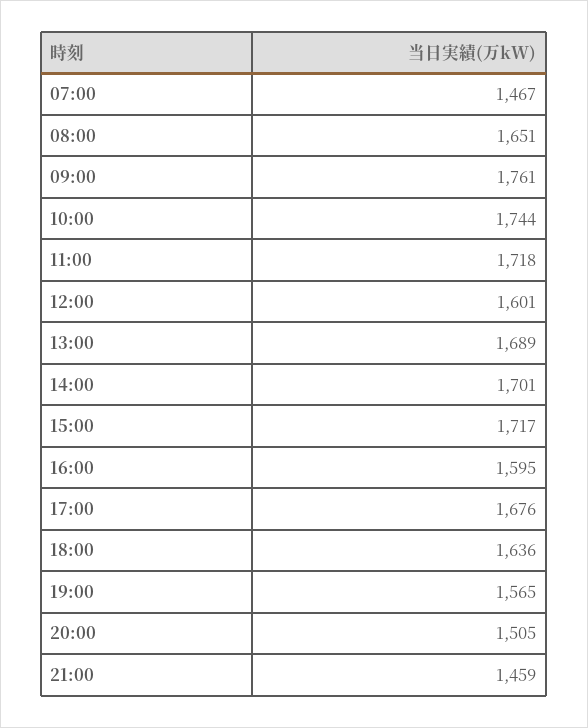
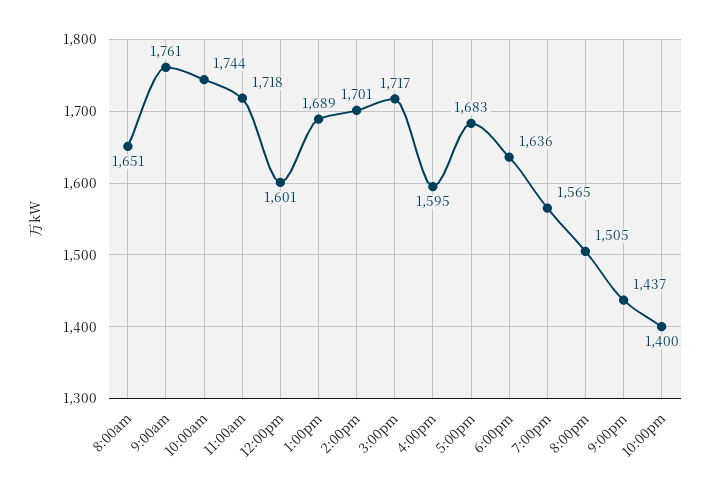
07:00: 1467 -> none
17:00: 1676 -> 1683
21:00: 1459 -> 1437
10:00pm: none -> 1400

